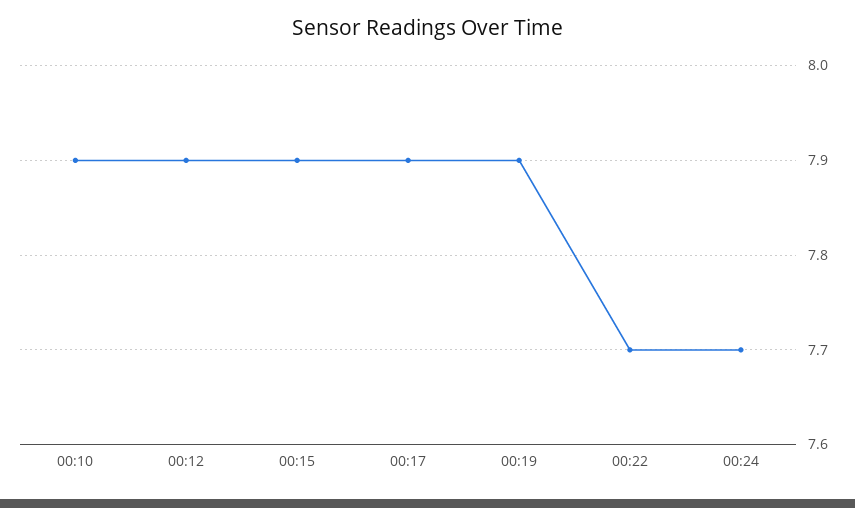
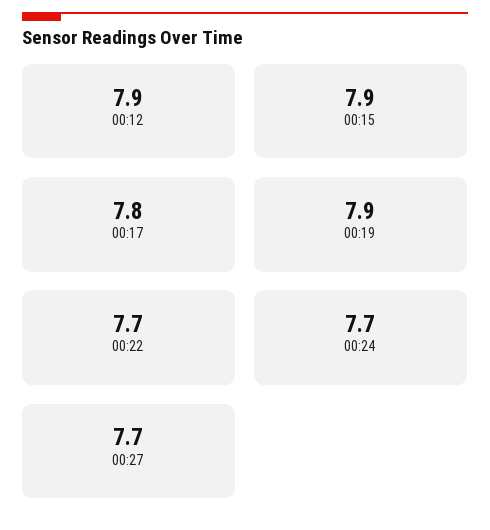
00:10: 7.9 -> none
00:17: 7.9 -> 7.8
00:27: none -> 7.7

